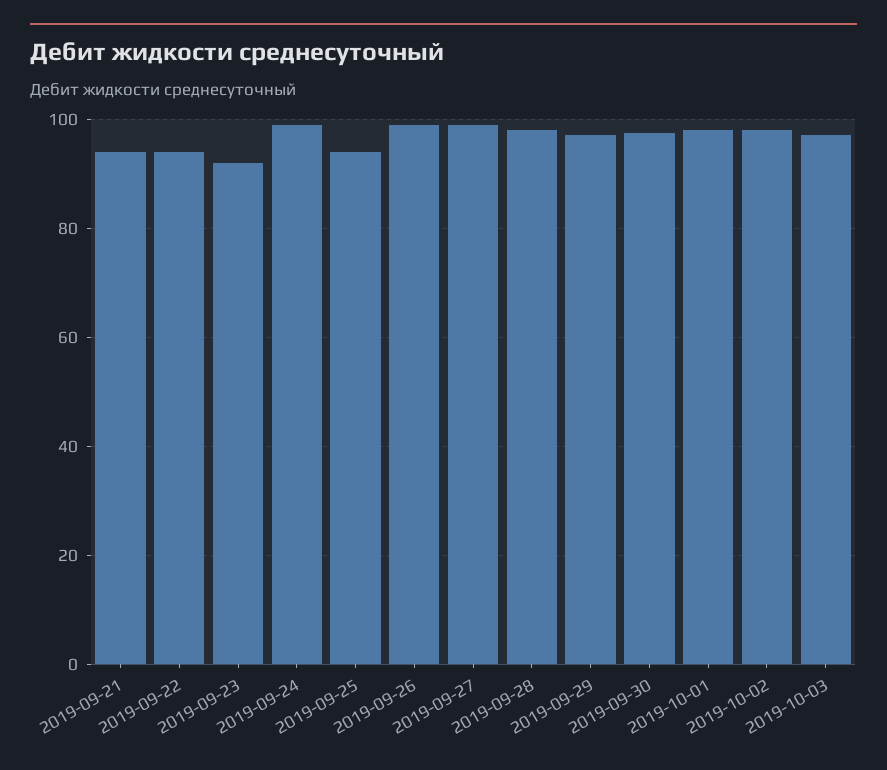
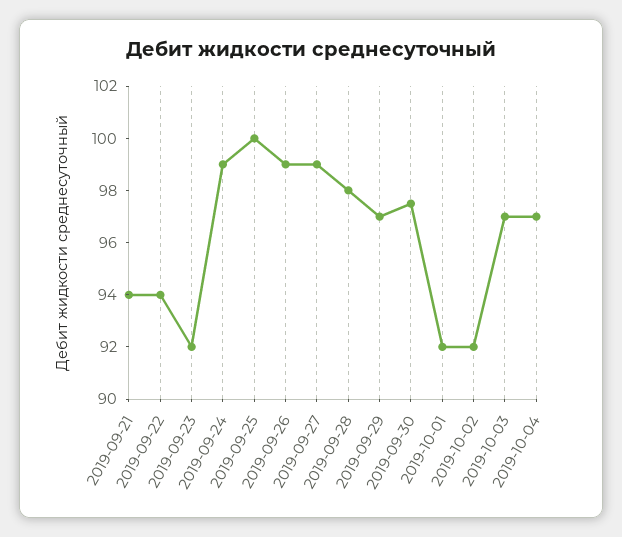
2019-09-25: 94 -> 100
2019-10-01: 98 -> 92
2019-10-02: 98 -> 92
2019-10-04: none -> 97

